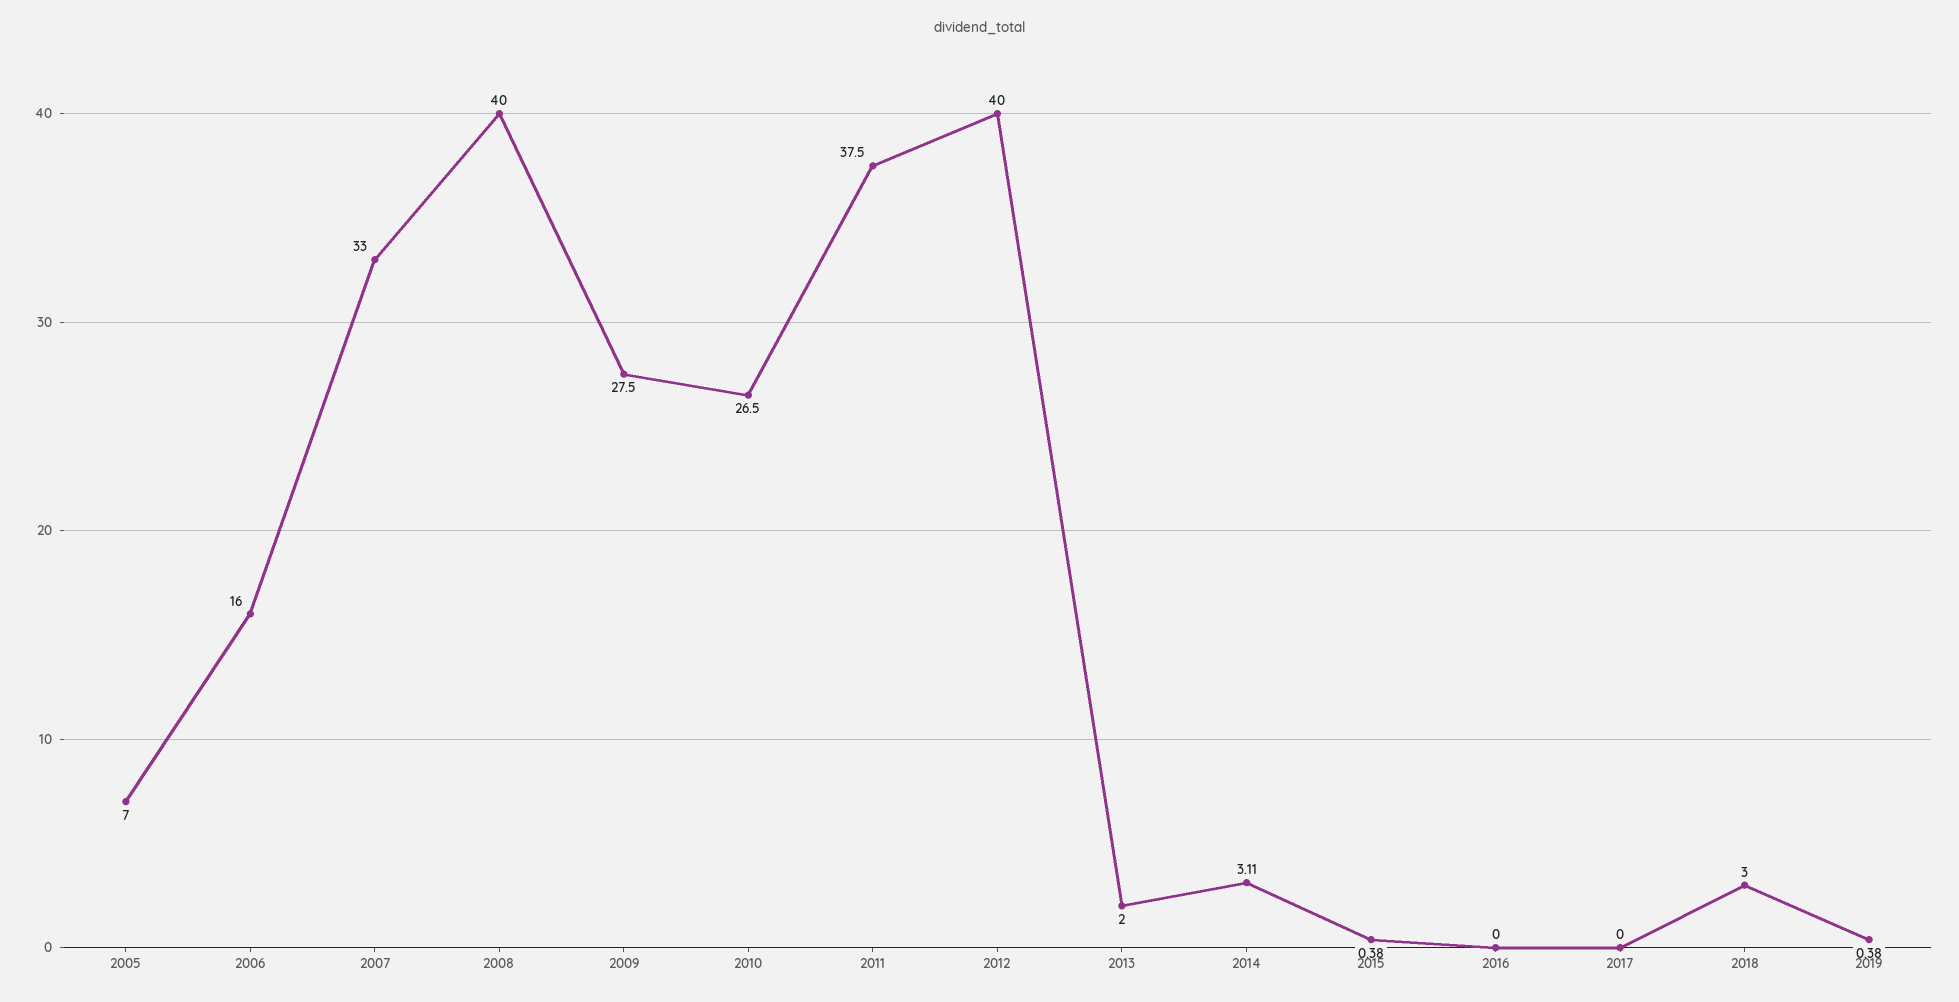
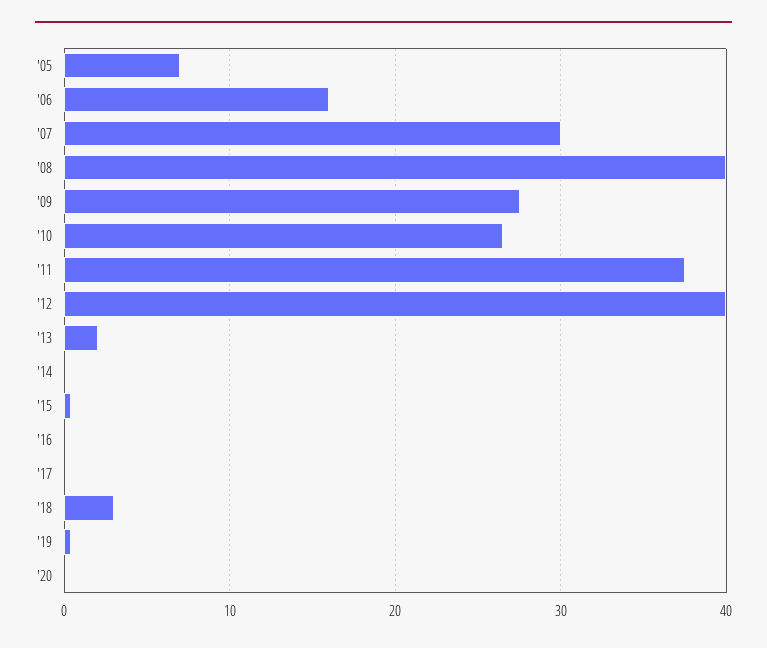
2007: 33 -> 30
2014: 3.11 -> 0
'20: none -> 0

